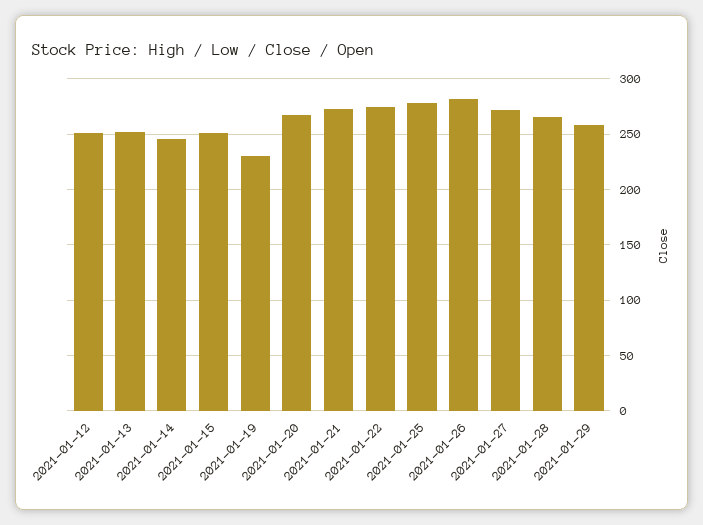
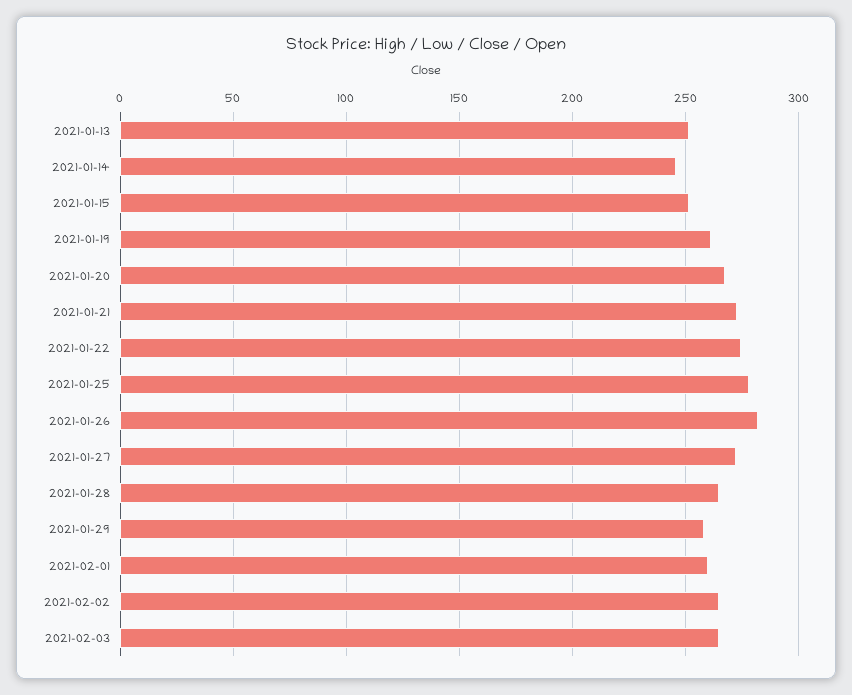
2021-01-12: 250 -> none
2021-01-19: 230 -> 260
2021-02-01: none -> 260
2021-02-02: none -> 265
2021-02-03: none -> 265

